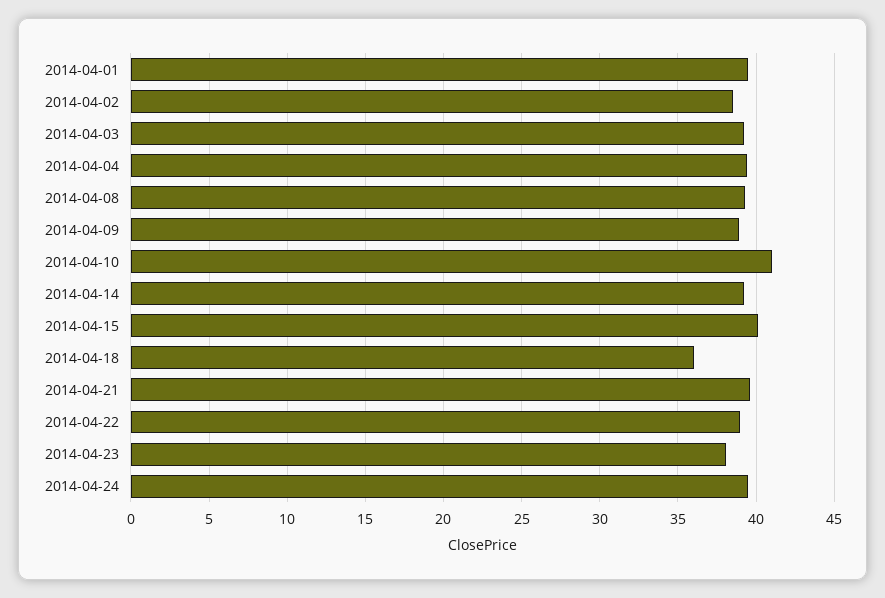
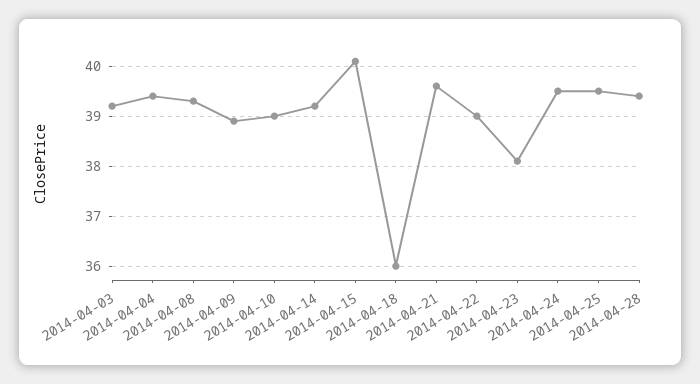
2014-04-01: 39.5 -> none
2014-04-02: 38.5 -> none
2014-04-10: 41 -> 39
2014-04-25: none -> 39.5
2014-04-28: none -> 39.5

